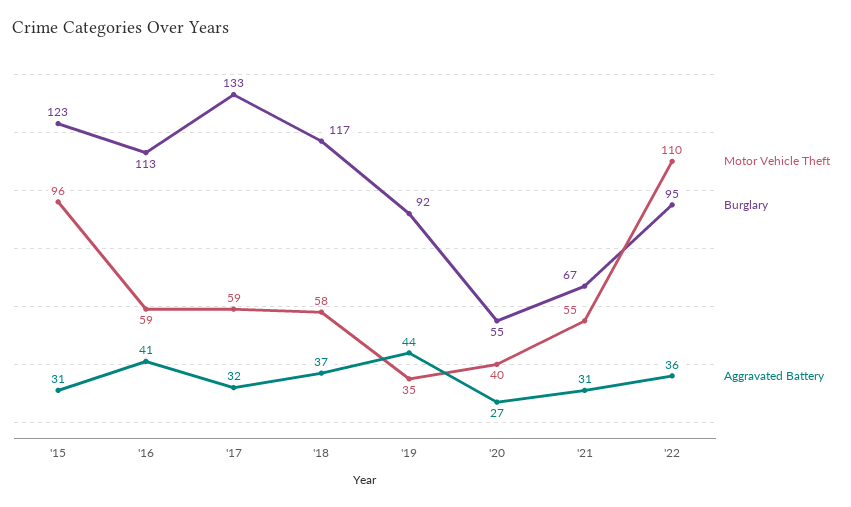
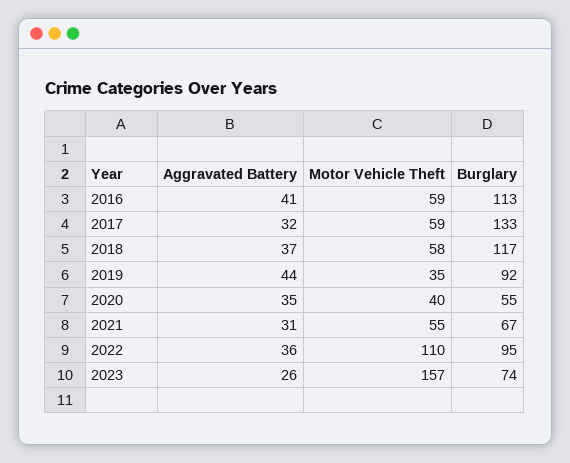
Motor Vehicle Theft, '15: 96 -> none
Burglary, '15: 123 -> none
Aggravated Battery, '15: 31 -> none
Aggravated Battery, '20: 27 -> 35
Aggravated Battery, 2023: none -> 26
Motor Vehicle Theft, 2023: none -> 157
Burglary, 2023: none -> 74

